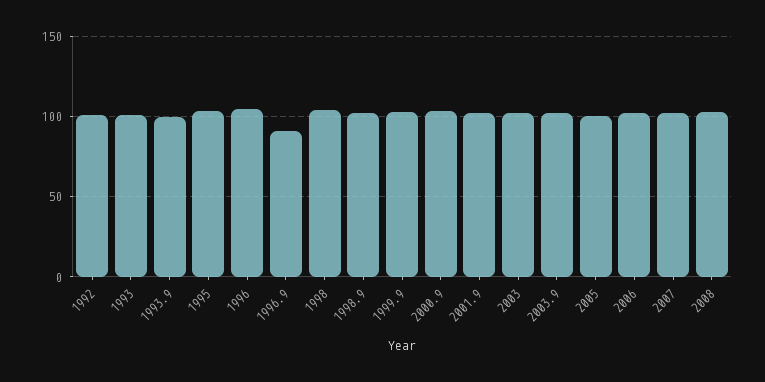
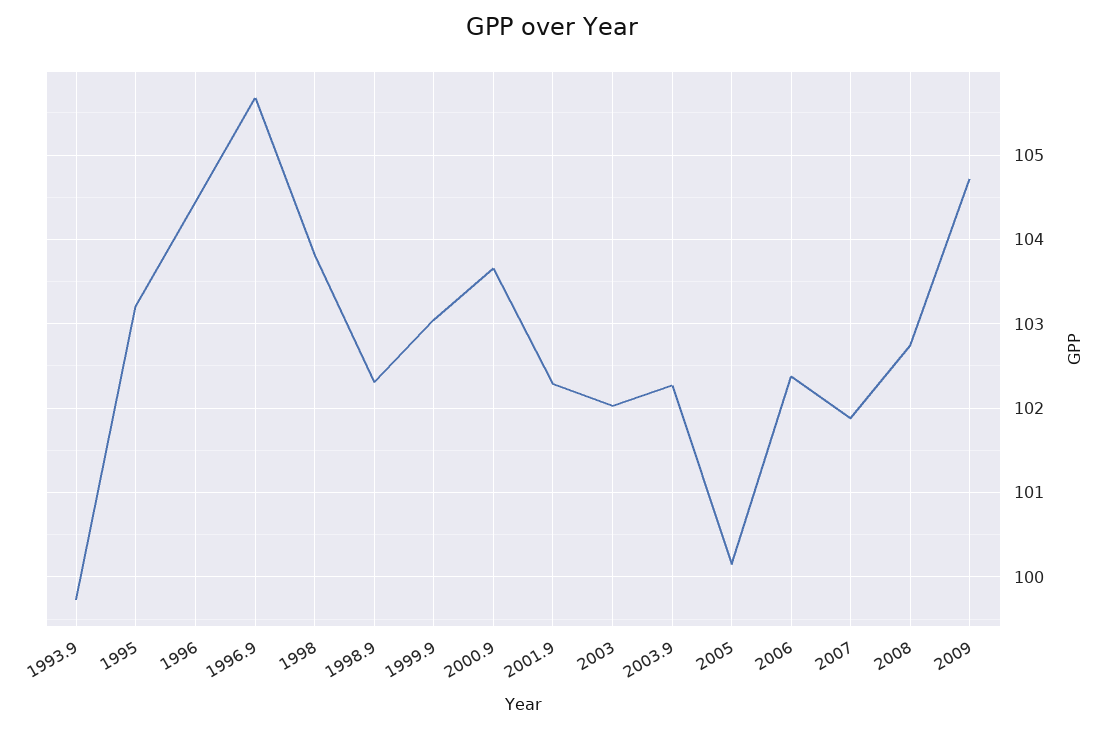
1992: 100 -> none
1993: 100 -> none
1996.9: 90 -> 105.7
2009: none -> 104.7

